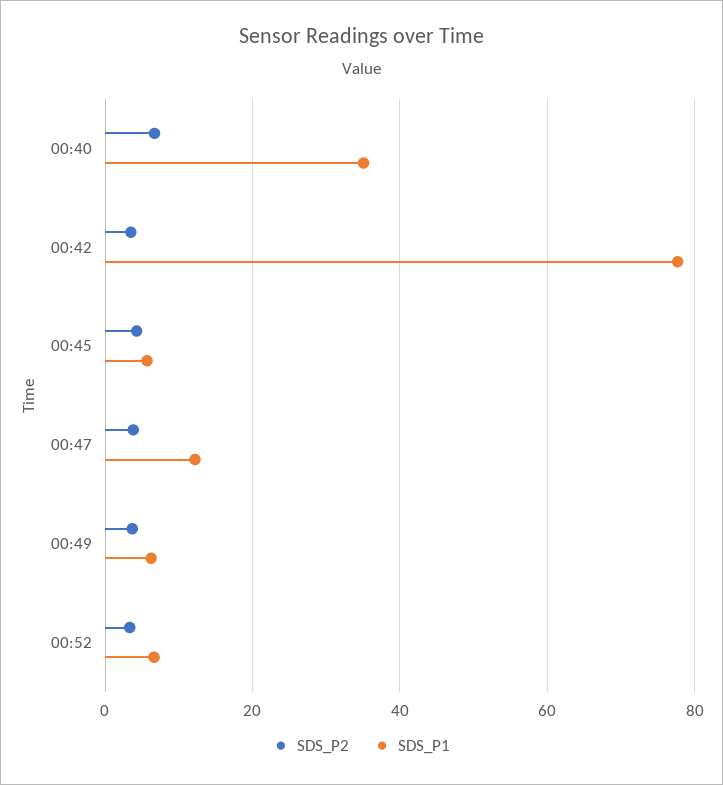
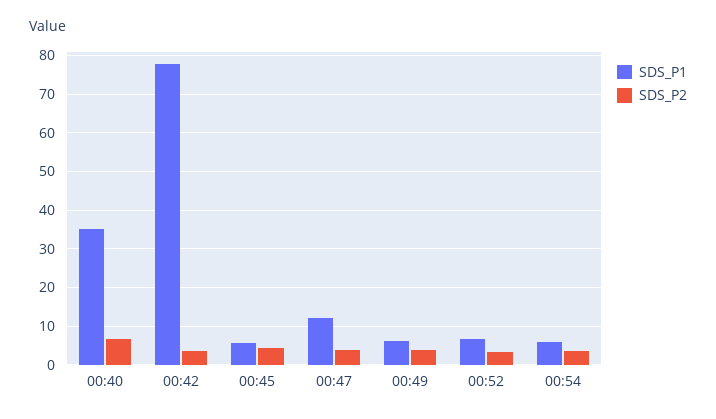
SDS_P1, 00:54: none -> 6
SDS_P2, 00:54: none -> 4

